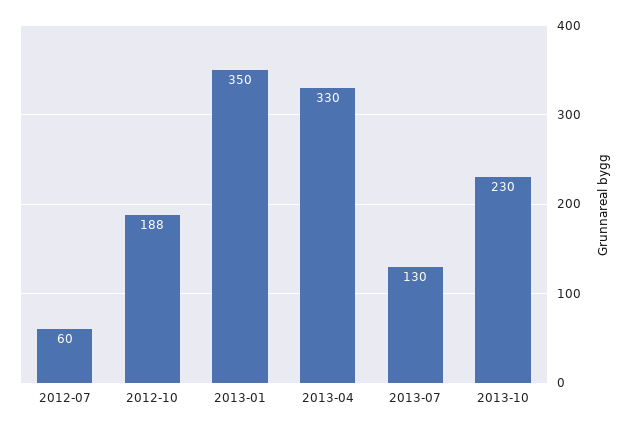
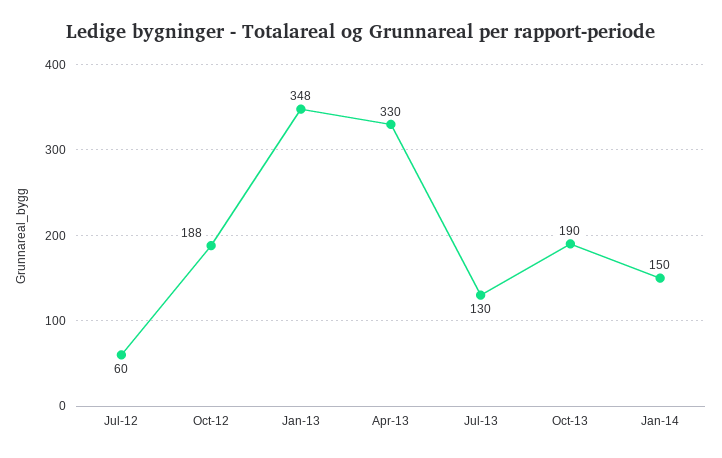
2013-01: 350 -> 348
2013-10: 230 -> 190
Jan-14: none -> 150

